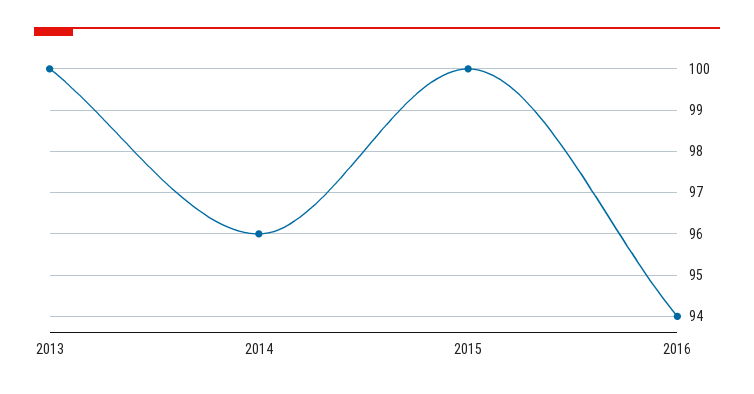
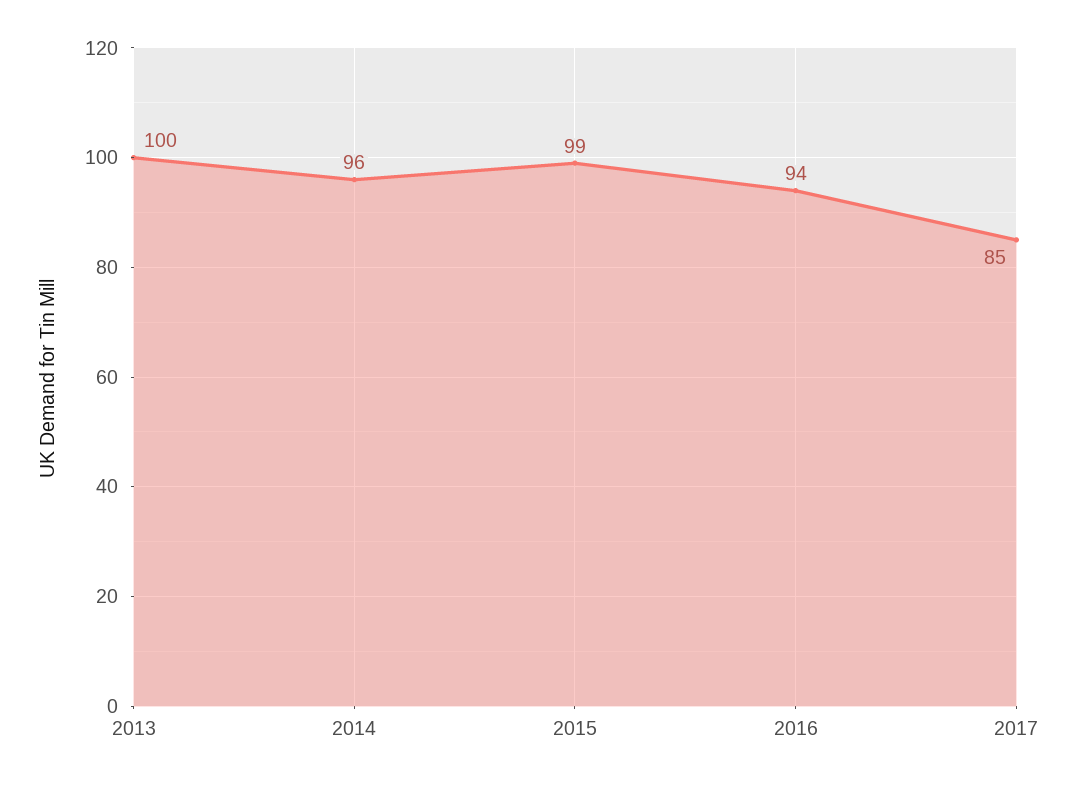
2015: 100 -> 99
2017: none -> 85

